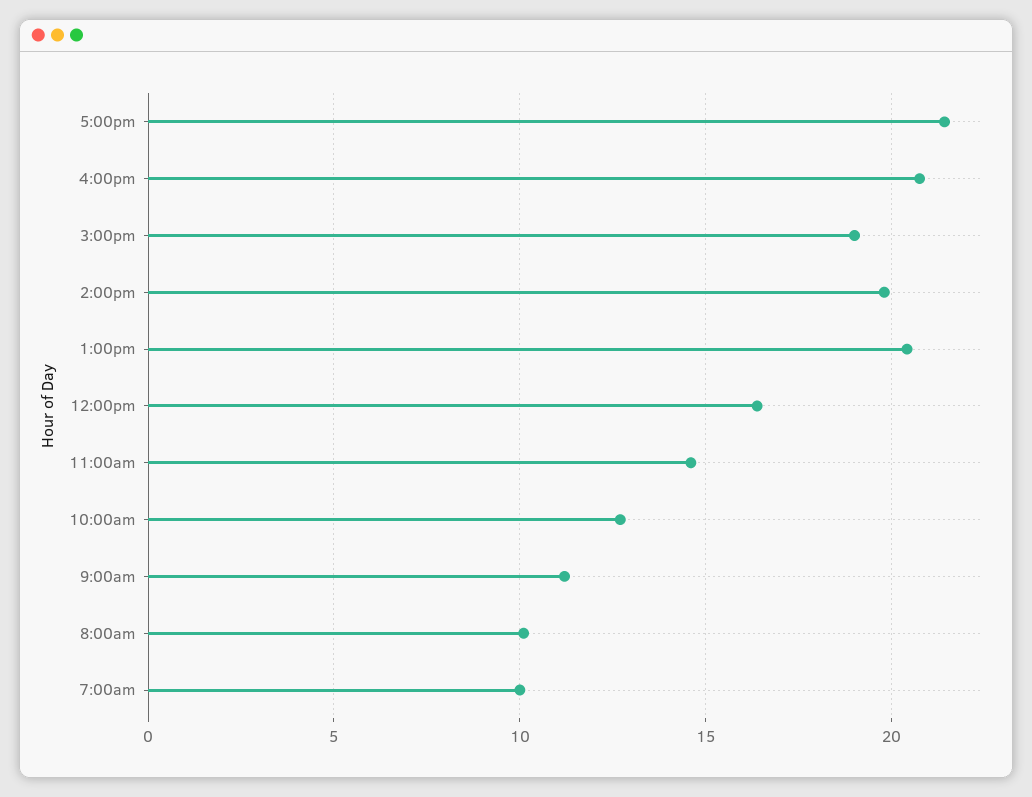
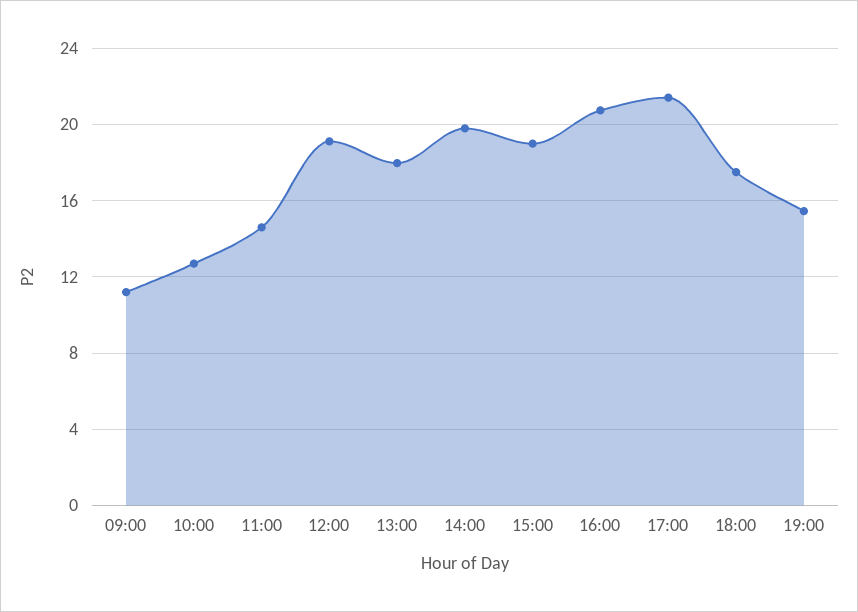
1:00pm: 20.5 -> 18
12:00pm: 16.5 -> 19
8:00am: 10 -> none
7:00am: 10 -> none
18:00: none -> 17.5
19:00: none -> 15.5

